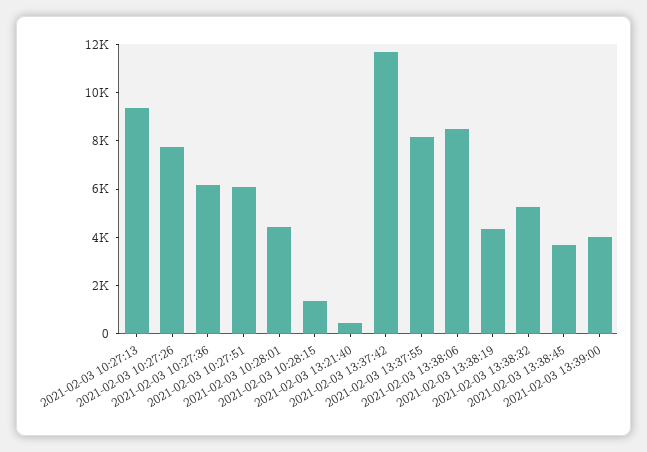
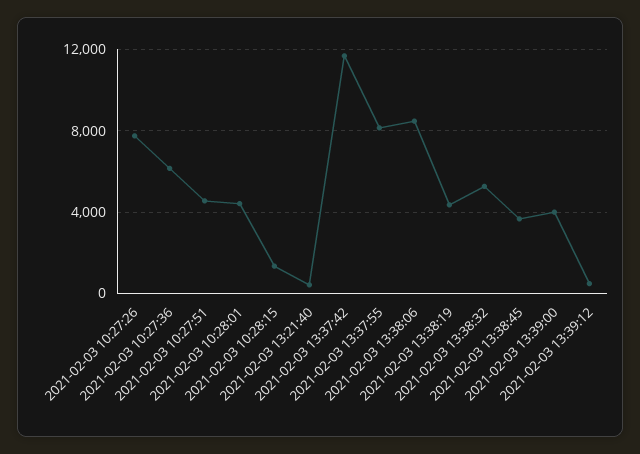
2021-02-03 10:27:13: 9500 -> none
2021-02-03 10:27:51: 6000 -> 4500
2021-02-03 13:39:12: none -> 500

